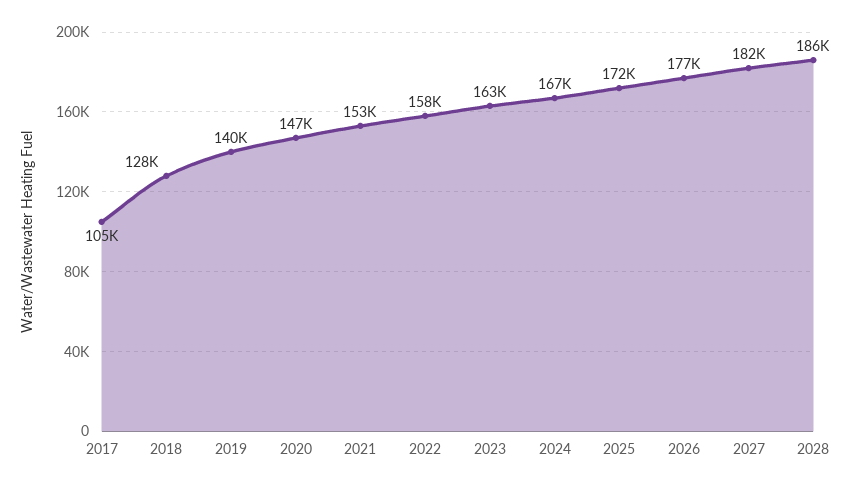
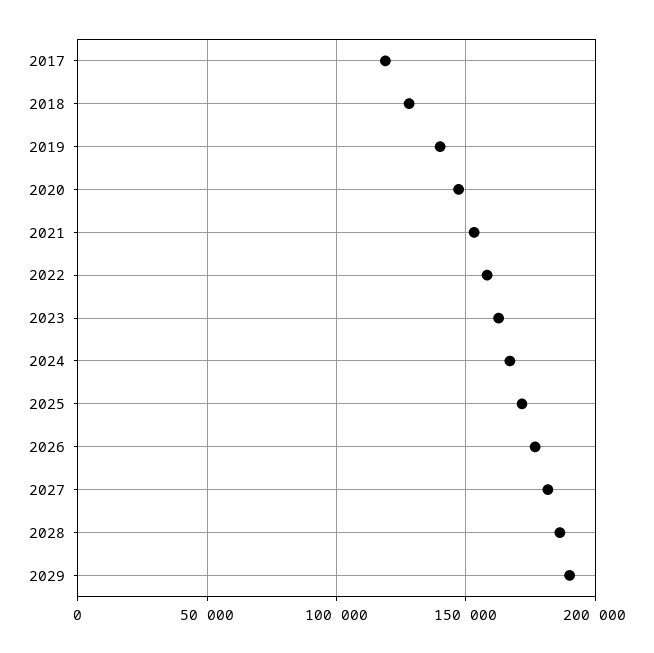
2017: 105000 -> 120000
2029: none -> 190000

